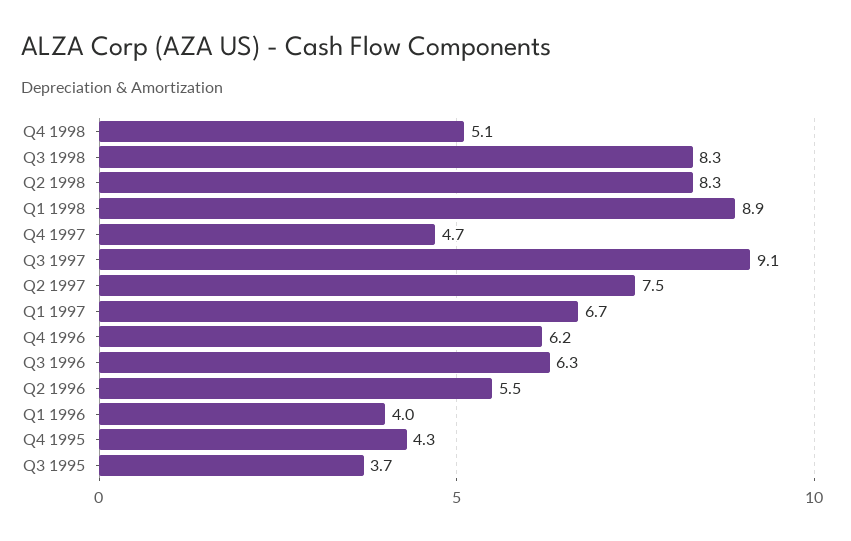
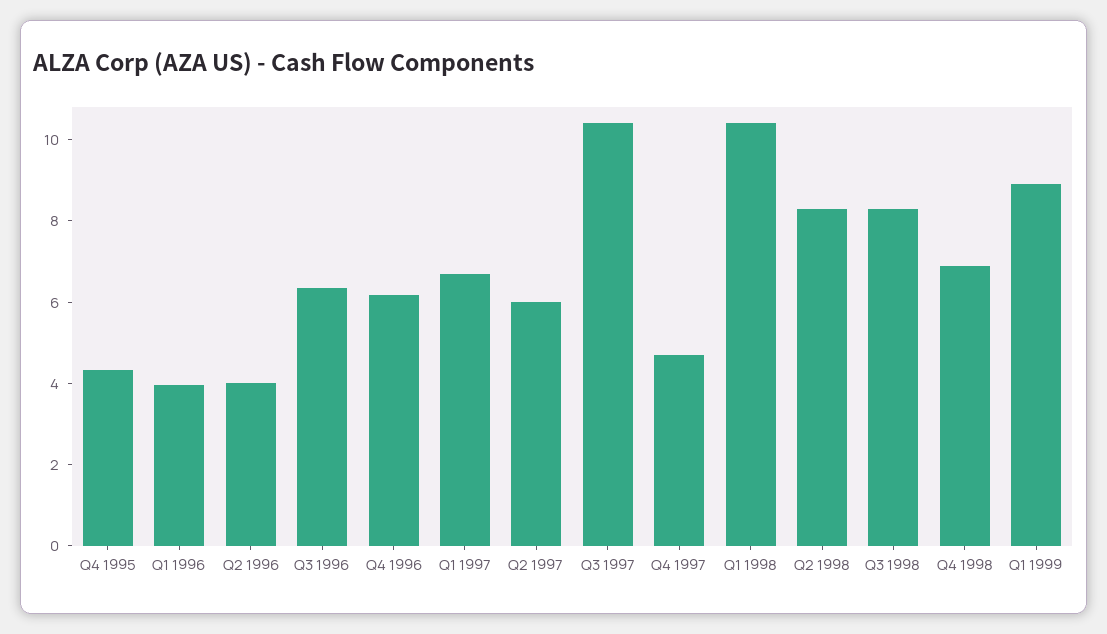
Q4 1998: 5.1 -> 7
Q1 1998: 8.9 -> 10.5
Q3 1997: 9.1 -> 10.5
Q2 1997: 7.5 -> 6
Q2 1996: 5.5 -> 4
Q3 1995: 3.7 -> none
Q1 1999: none -> 9

